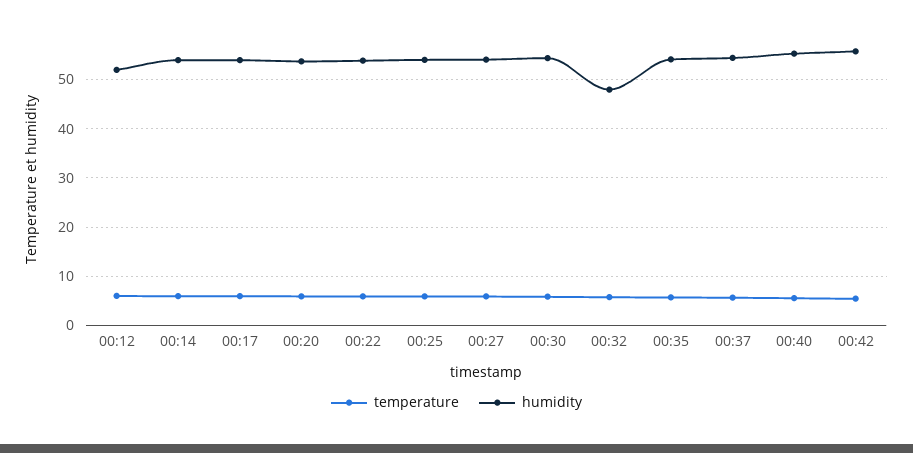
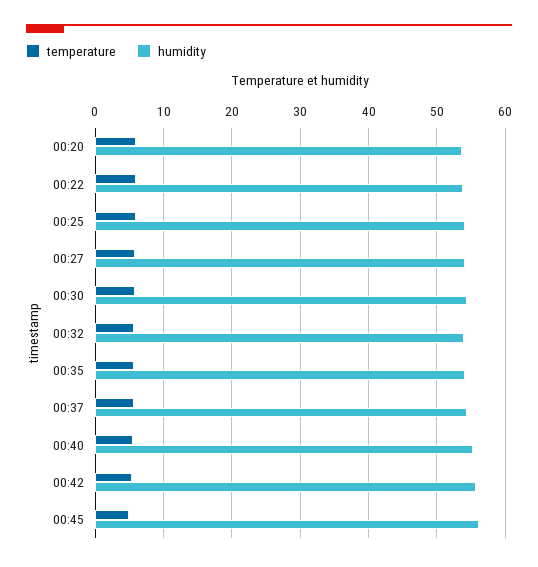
temperature, 00:12: 6 -> none
humidity, 00:12: 52 -> none
temperature, 00:14: 6 -> none
humidity, 00:14: 54 -> none
temperature, 00:17: 6 -> none
humidity, 00:17: 54 -> none
humidity, 00:32: 48 -> 54
temperature, 00:45: none -> 5
humidity, 00:45: none -> 56

